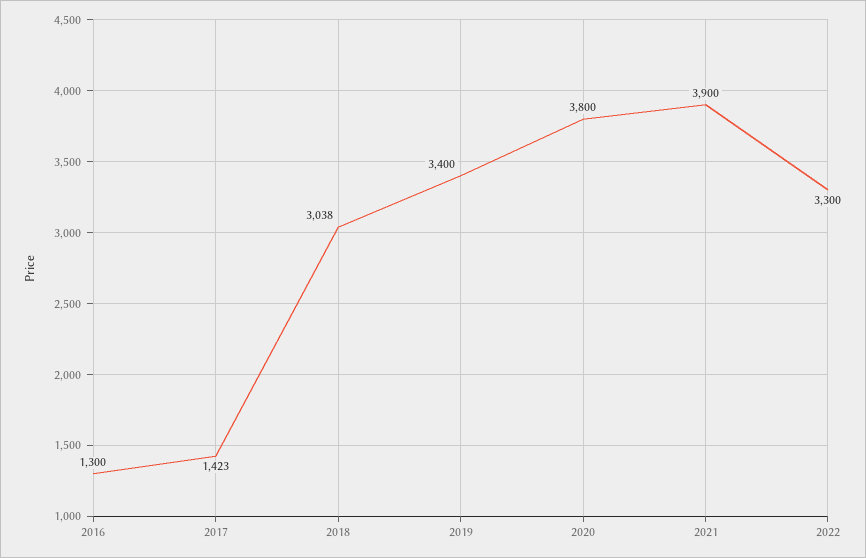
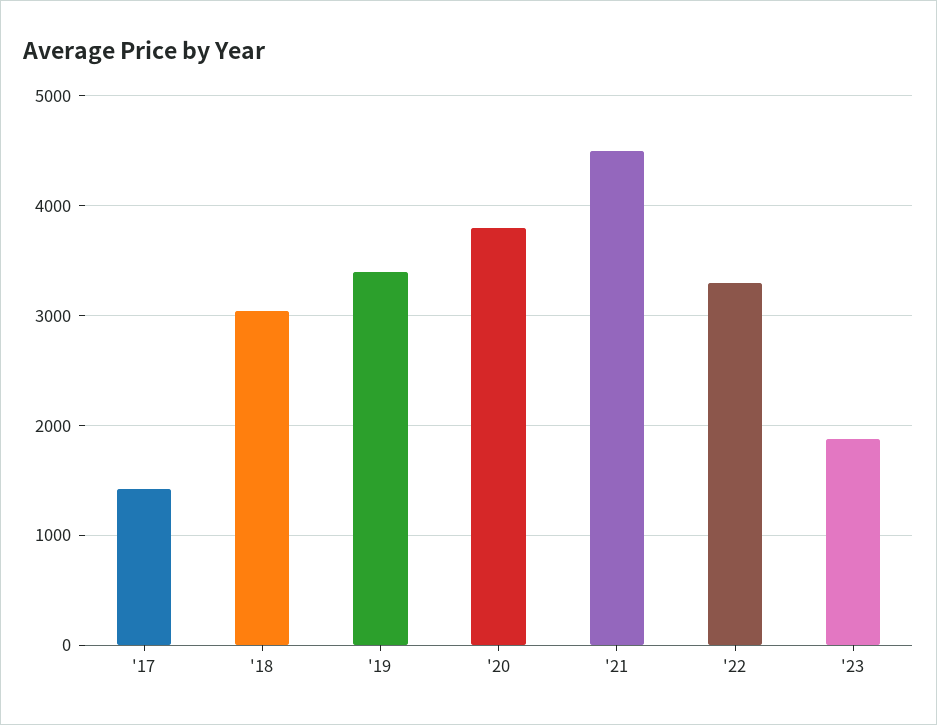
2016: 1300 -> none
2021: 3900 -> 4500
'23: none -> 1900

